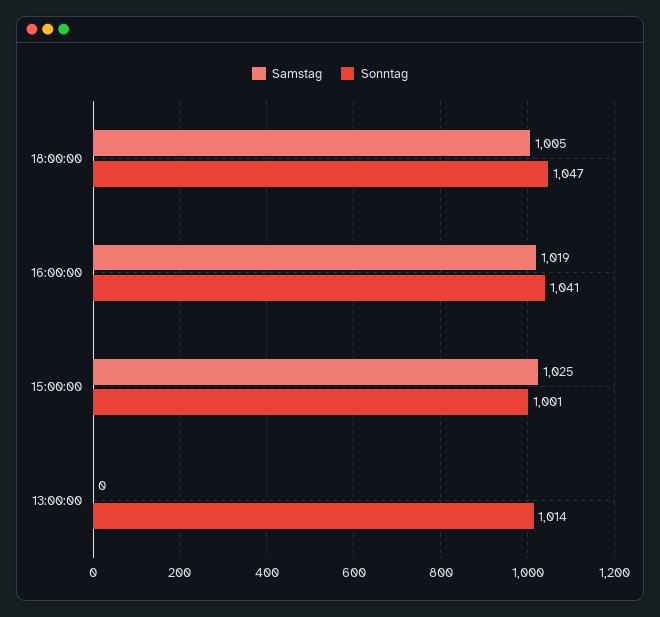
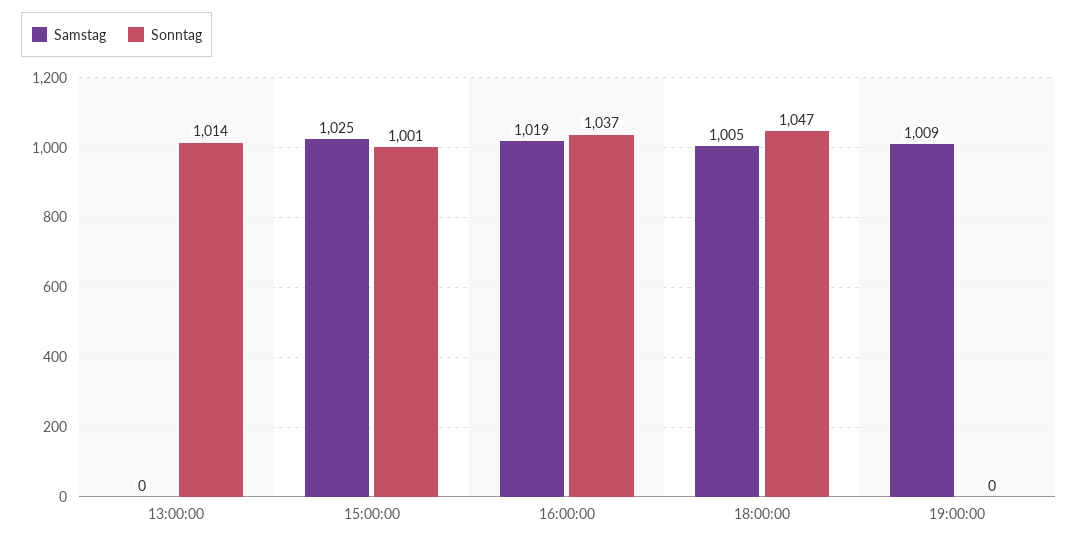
Sonntag, 16:00:00: 1041 -> 1037
Samstag, 19:00:00: none -> 1009
Sonntag, 19:00:00: none -> 0

